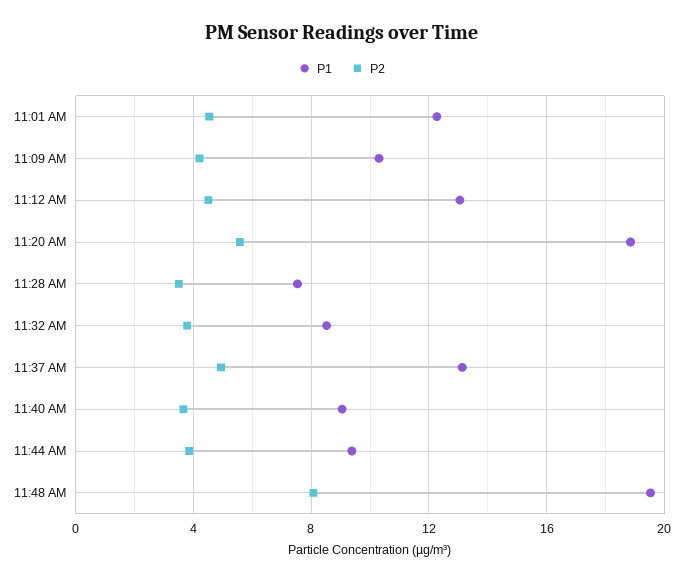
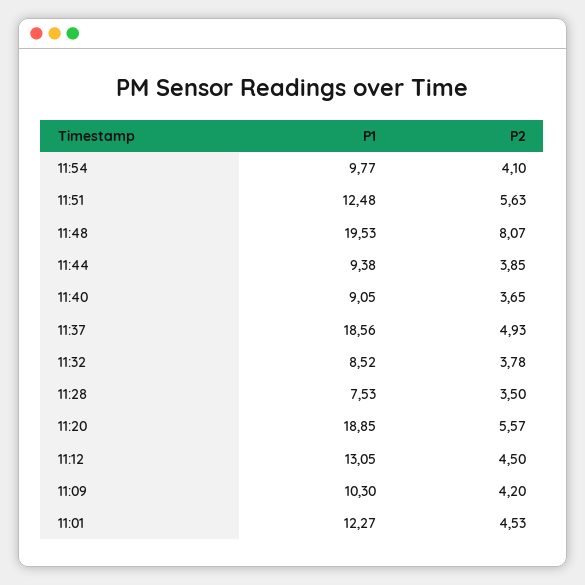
P1, 11:37 AM: 13 -> 18.56
P1, 11:54: none -> 9.77
P2, 11:54: none -> 4.1
P1, 11:51: none -> 12.48
P2, 11:51: none -> 5.63

